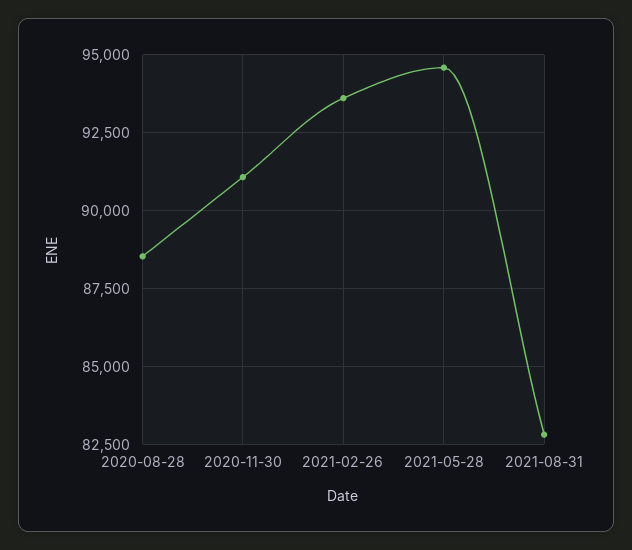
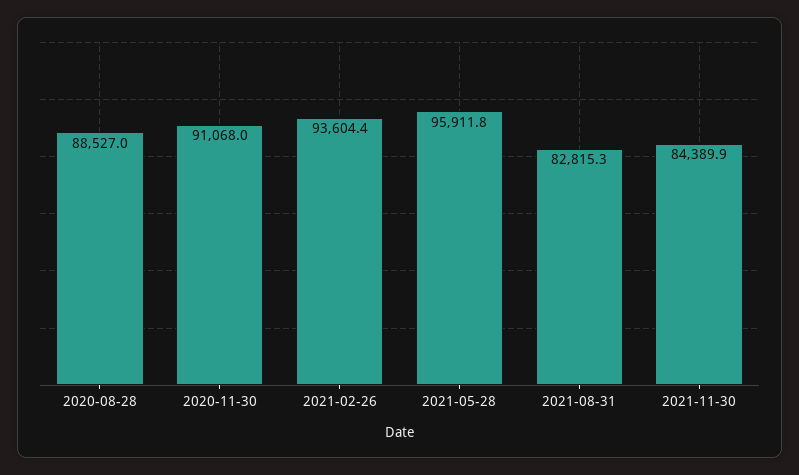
2021-05-28: 94500 -> 95911.8
2021-11-30: none -> 84389.9

